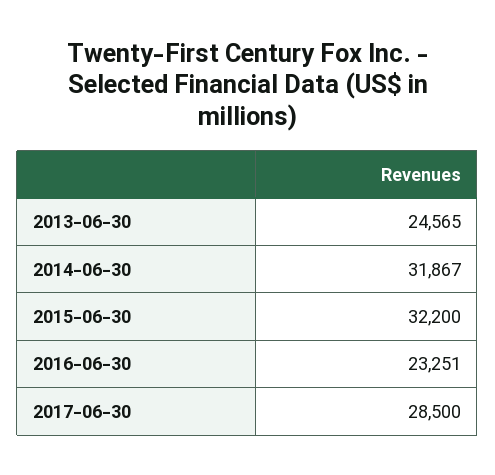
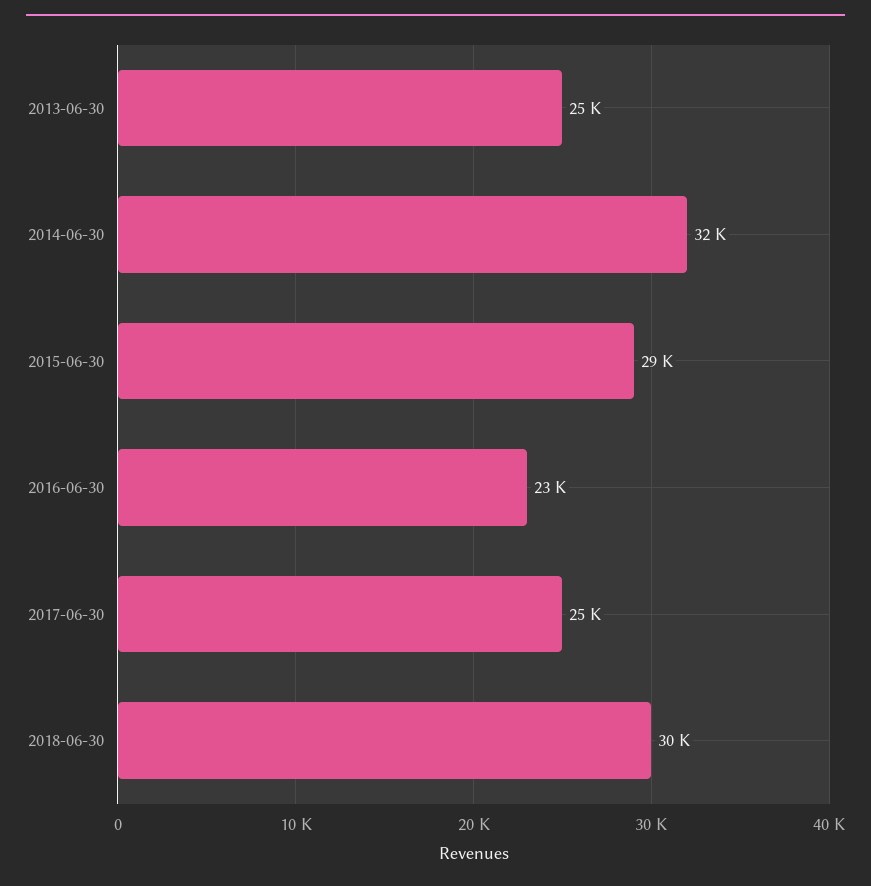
2015-06-30: 32200 -> 29000
2017-06-30: 28500 -> 25000
2018-06-30: none -> 30000

